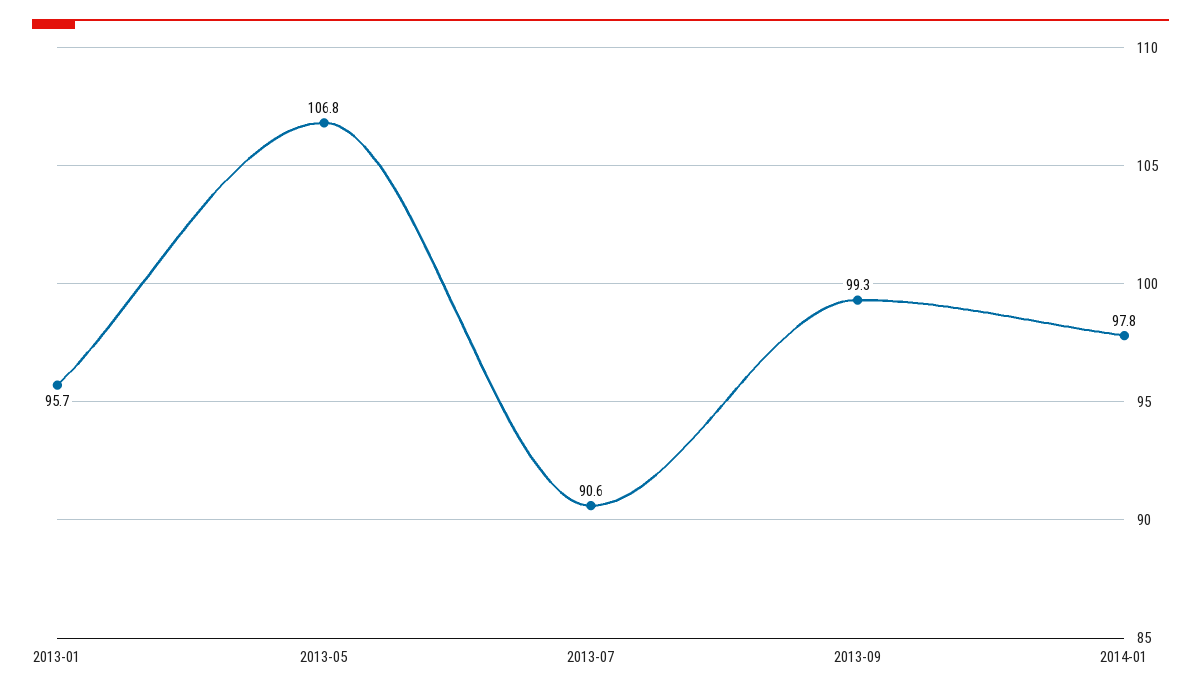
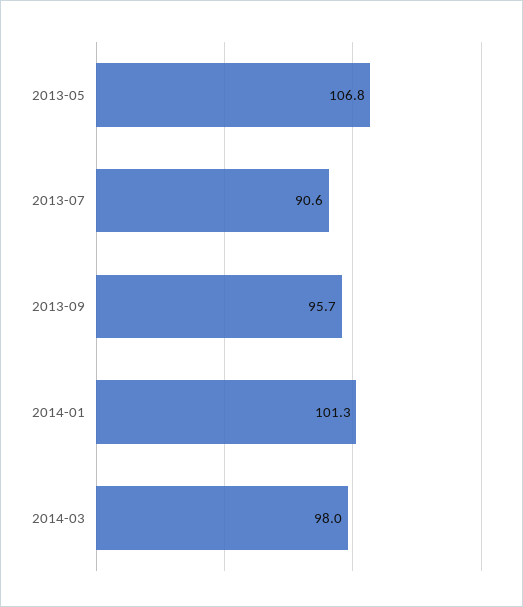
2013-01: 95.7 -> none
2013-09: 99.3 -> 95.7
2014-01: 97.8 -> 101.3
2014-03: none -> 98

